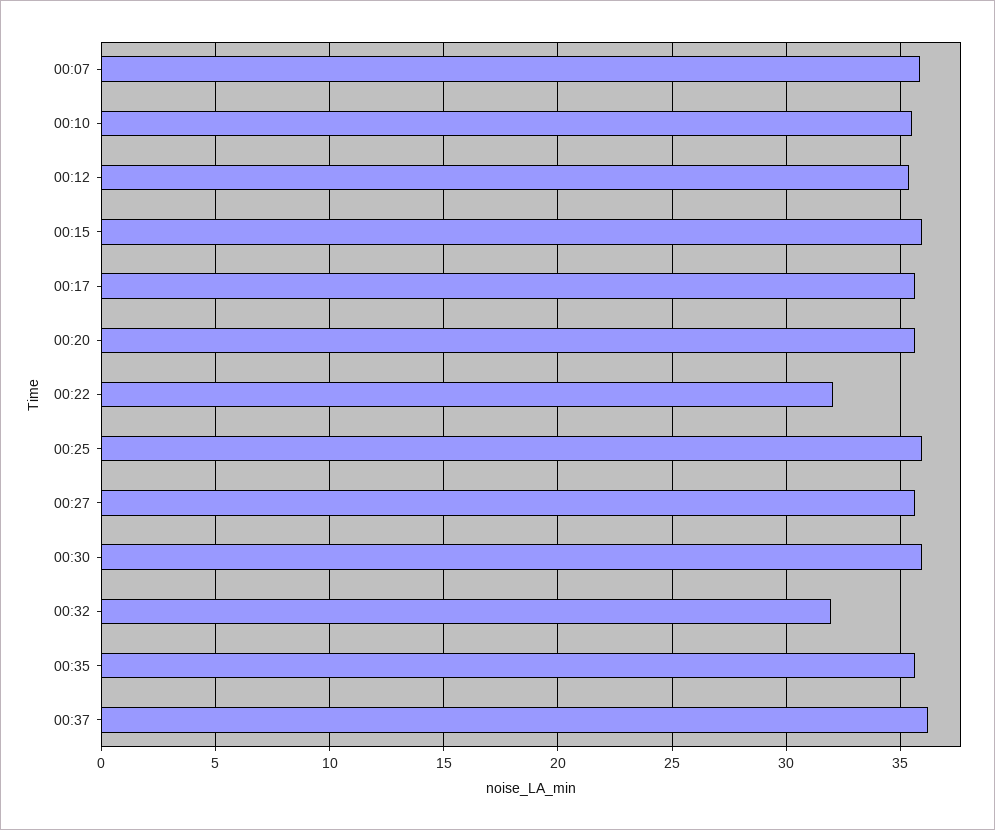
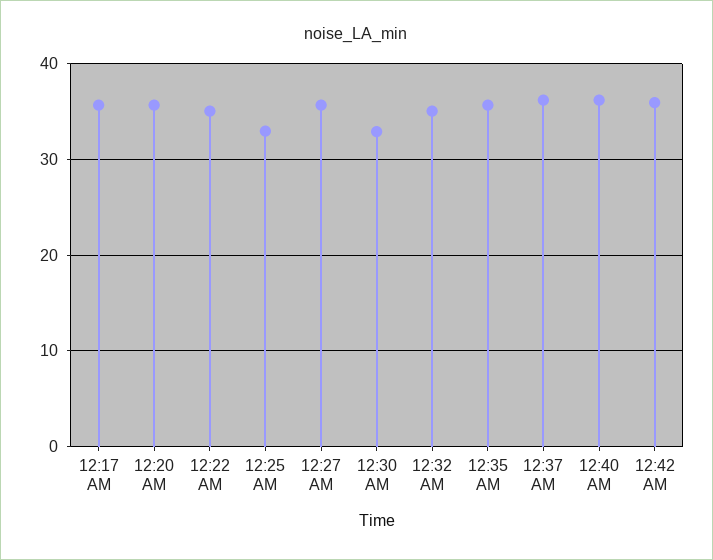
00:07: 36 -> none
00:10: 35.5 -> none
00:12: 35.5 -> none
00:15: 36 -> none
00:22: 32 -> 35
00:25: 36 -> 33
00:30: 36 -> 33
00:32: 32 -> 35
12:40 AM: none -> 36
12:42 AM: none -> 36

